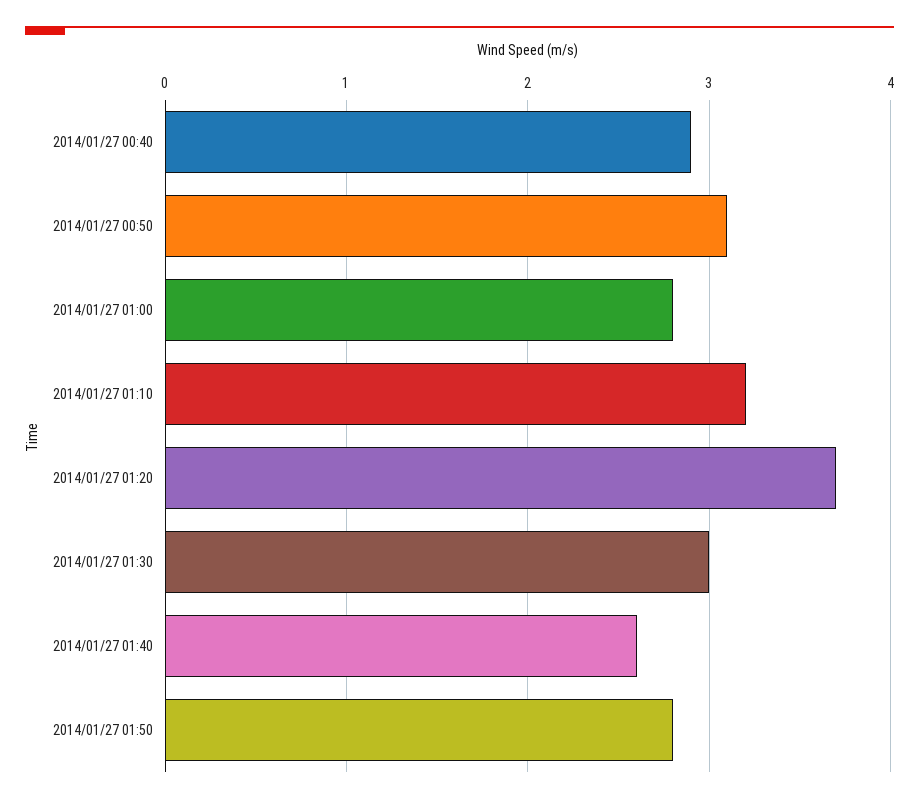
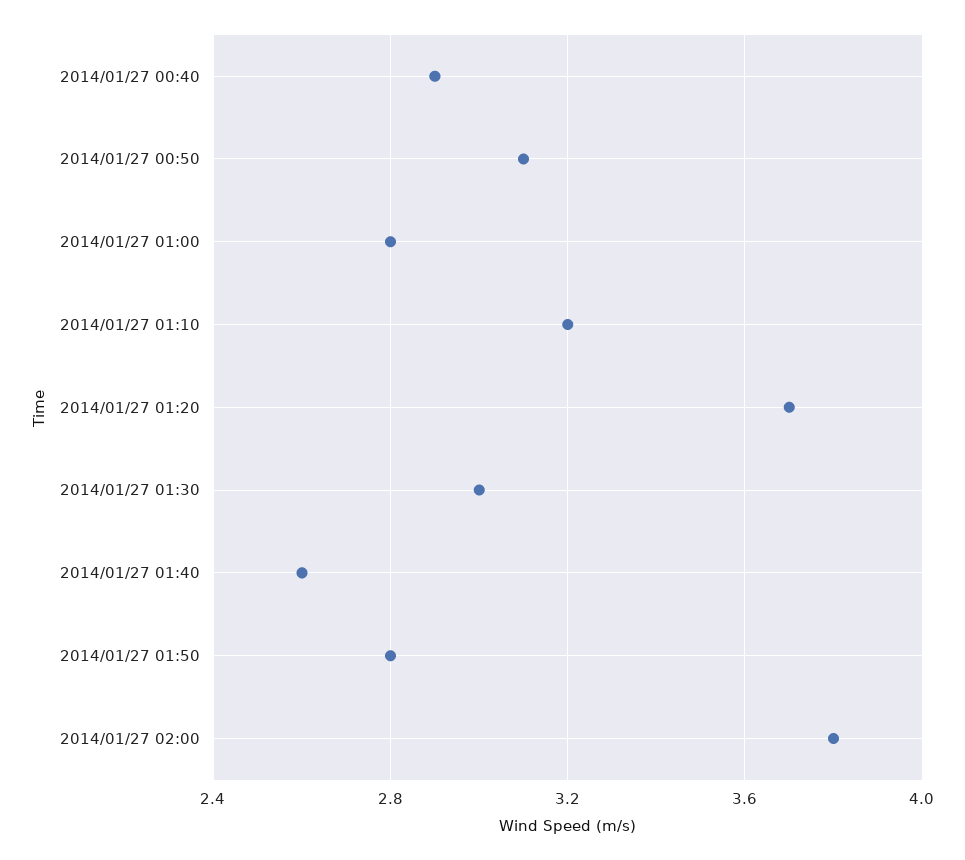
2014/01/27 02:00: none -> 3.8

